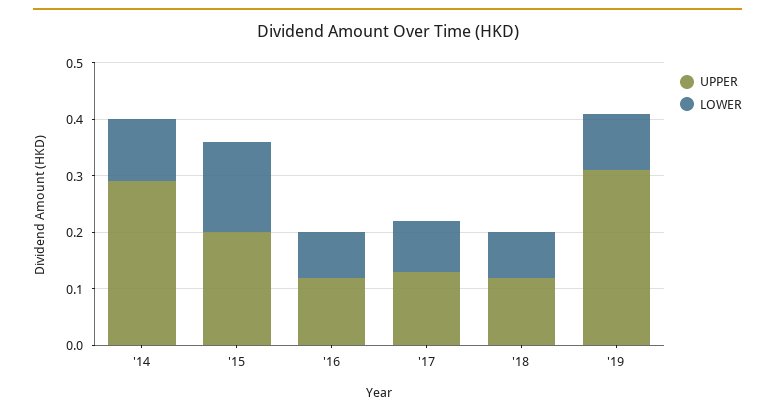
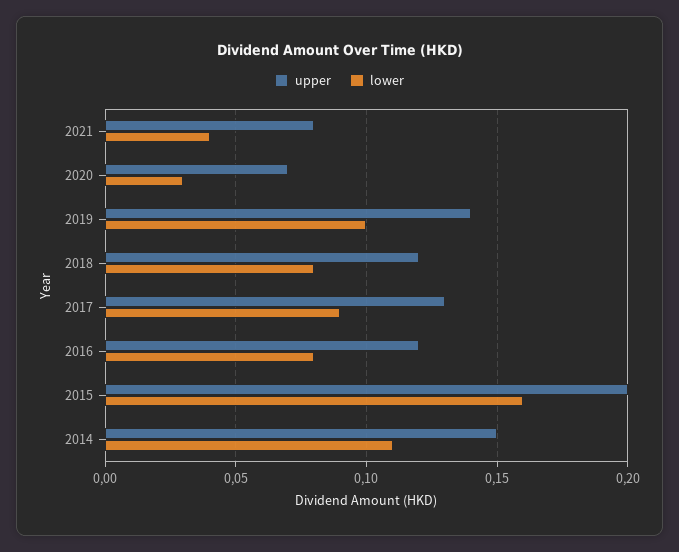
UPPER, '14: 0.3 -> 0.15
UPPER, '19: 0.3 -> 0.14
UPPER, 2021: none -> 0.08
LOWER, 2021: none -> 0.04
UPPER, 2020: none -> 0.07
LOWER, 2020: none -> 0.03

